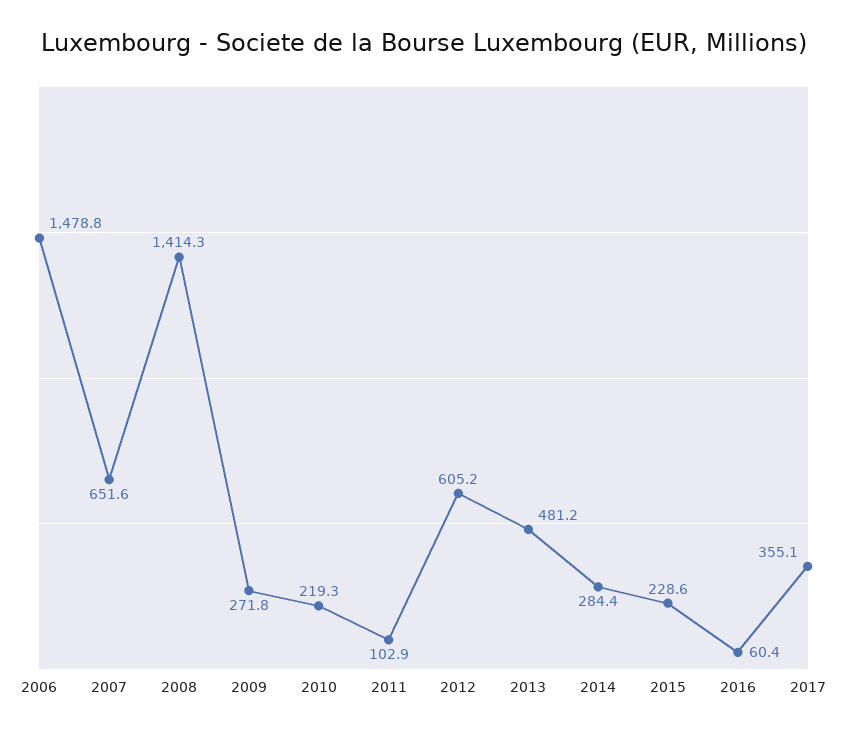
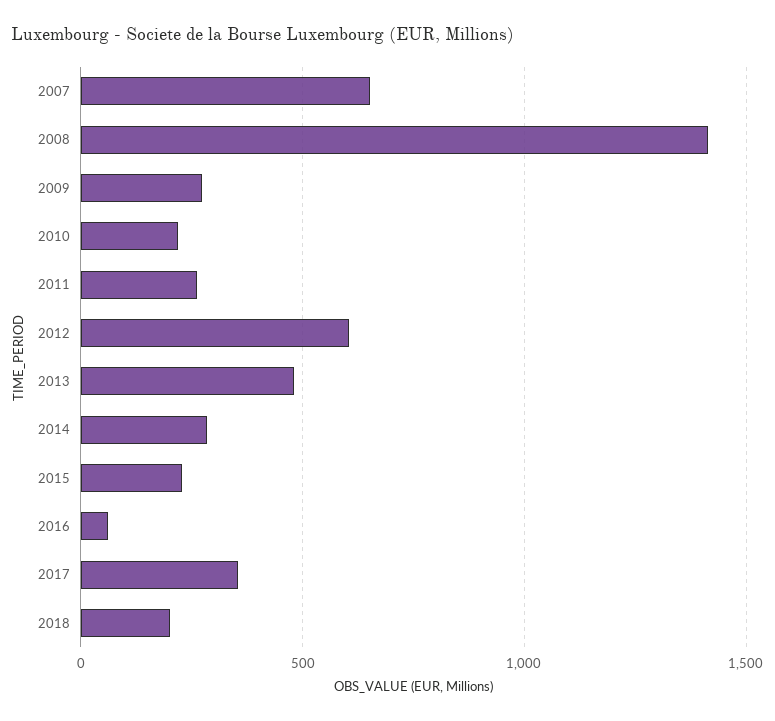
2006: 1478.8 -> none
2011: 102.9 -> 250
2018: none -> 200

